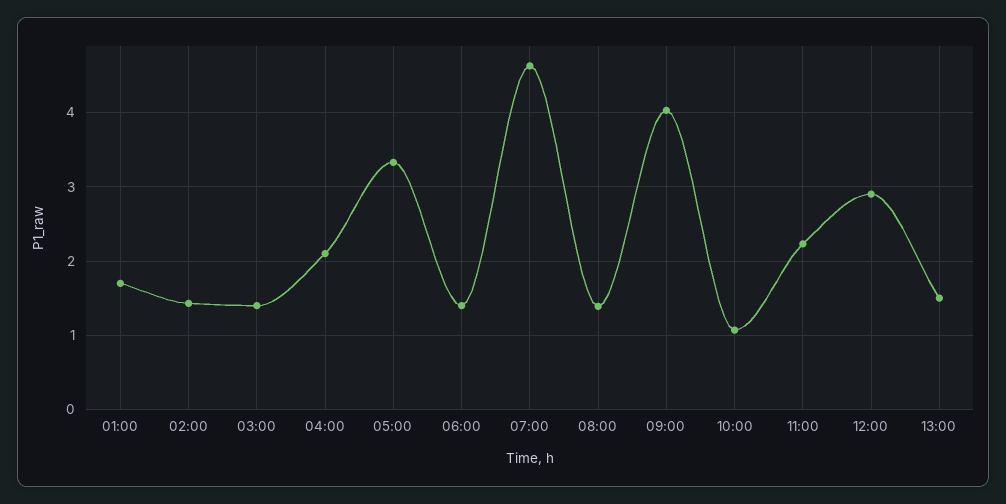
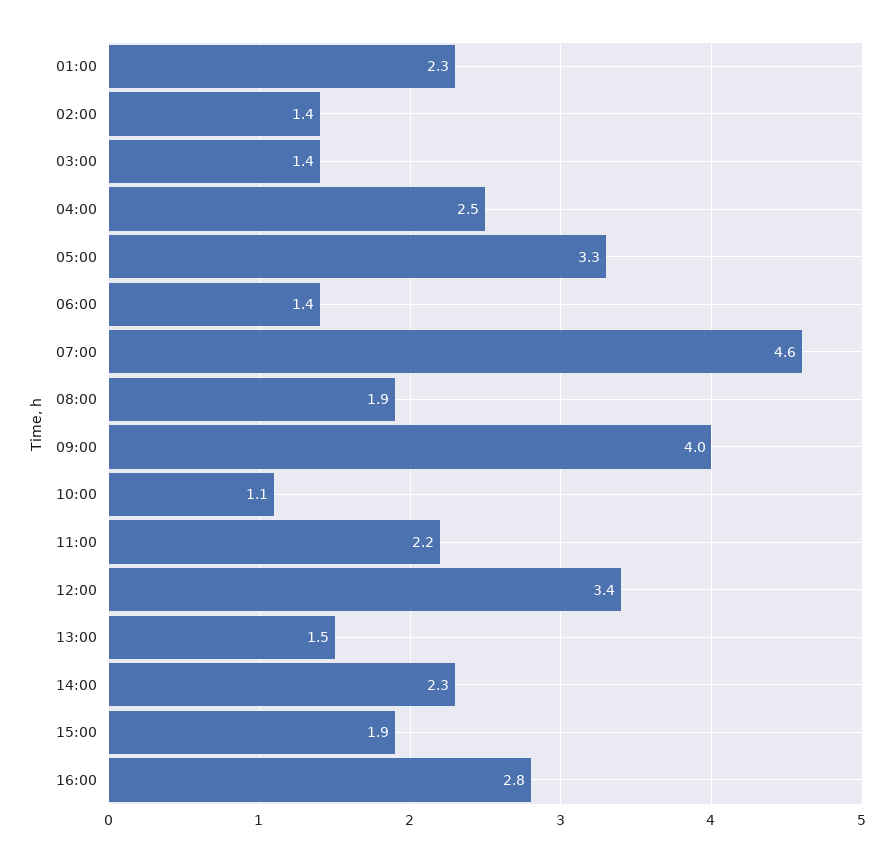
01:00: 1.7 -> 2.3
04:00: 2.1 -> 2.5
08:00: 1.4 -> 1.9
12:00: 2.9 -> 3.4
14:00: none -> 2.3
15:00: none -> 1.9
16:00: none -> 2.8

